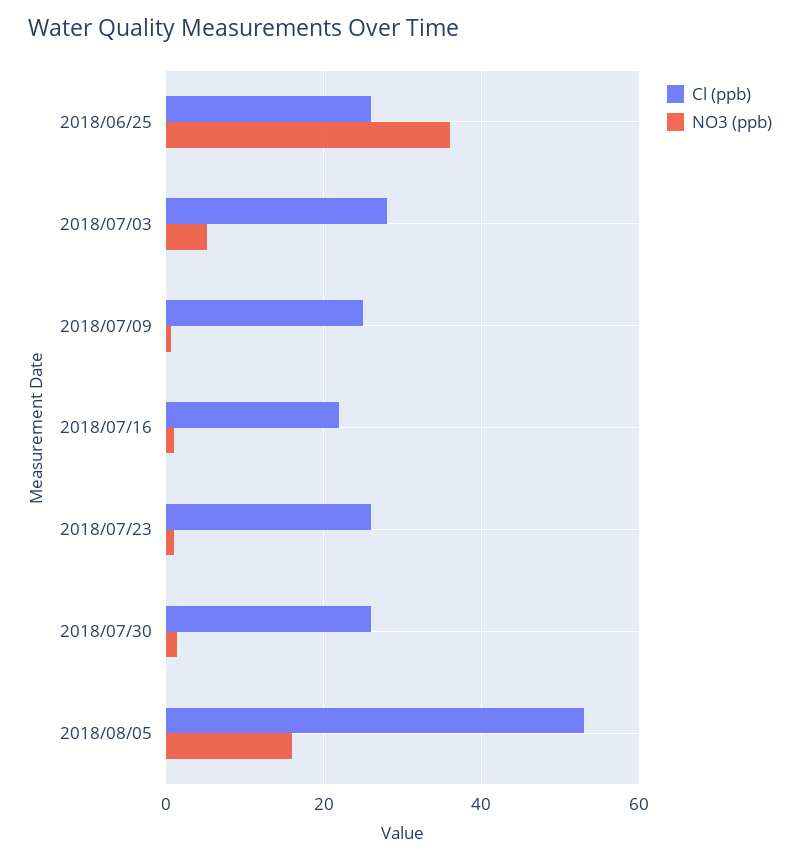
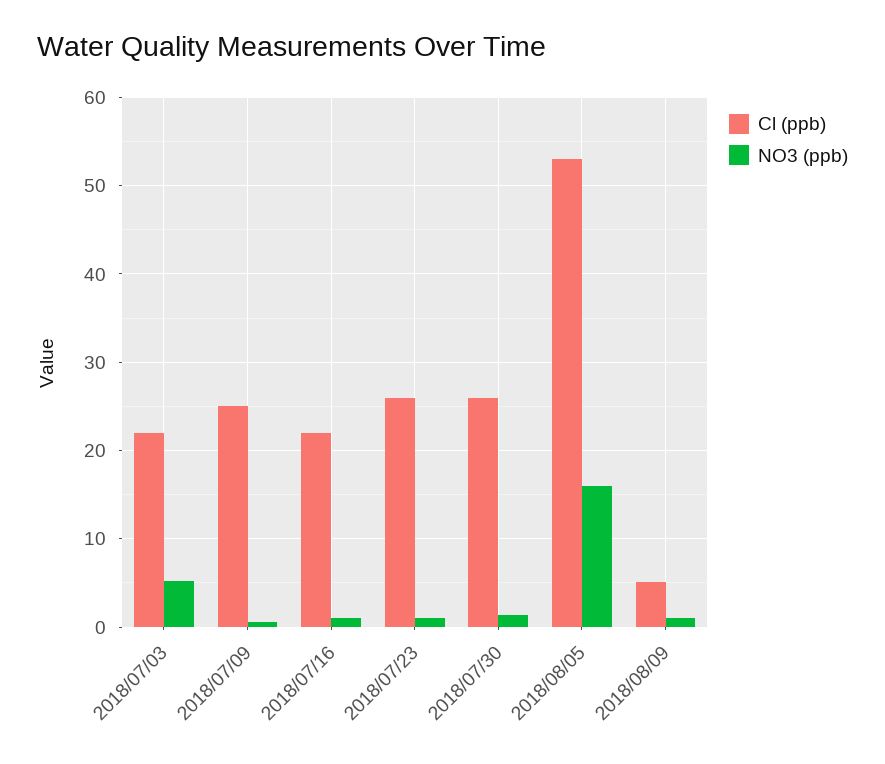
Cl (ppb), 2018/06/25: 26 -> none
NO3 (ppb), 2018/06/25: 36 -> none
Cl (ppb), 2018/07/03: 28 -> 22
Cl (ppb), 2018/08/09: none -> 5
NO3 (ppb), 2018/08/09: none -> 1

